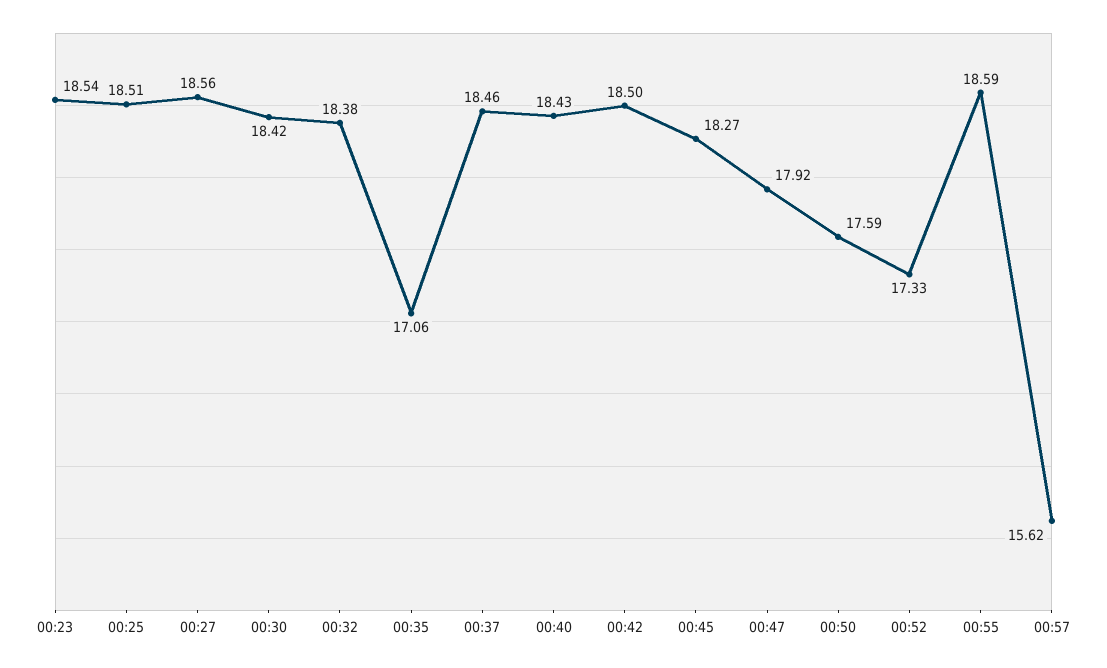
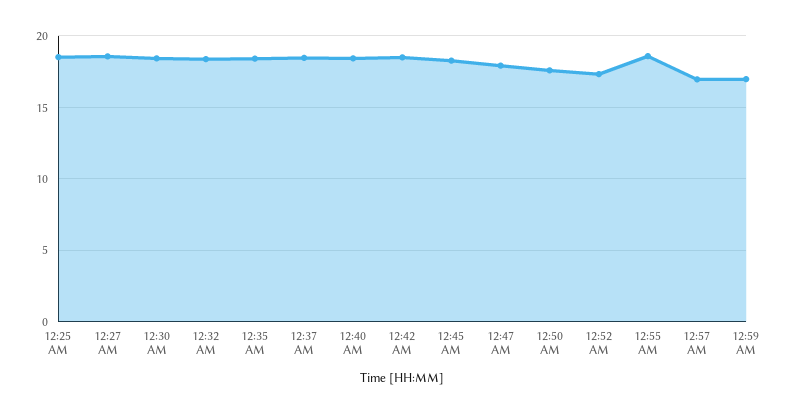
00:23: 18.54 -> none
00:35: 17.06 -> 18.5
00:57: 15.62 -> 17
12:59 AM: none -> 17

